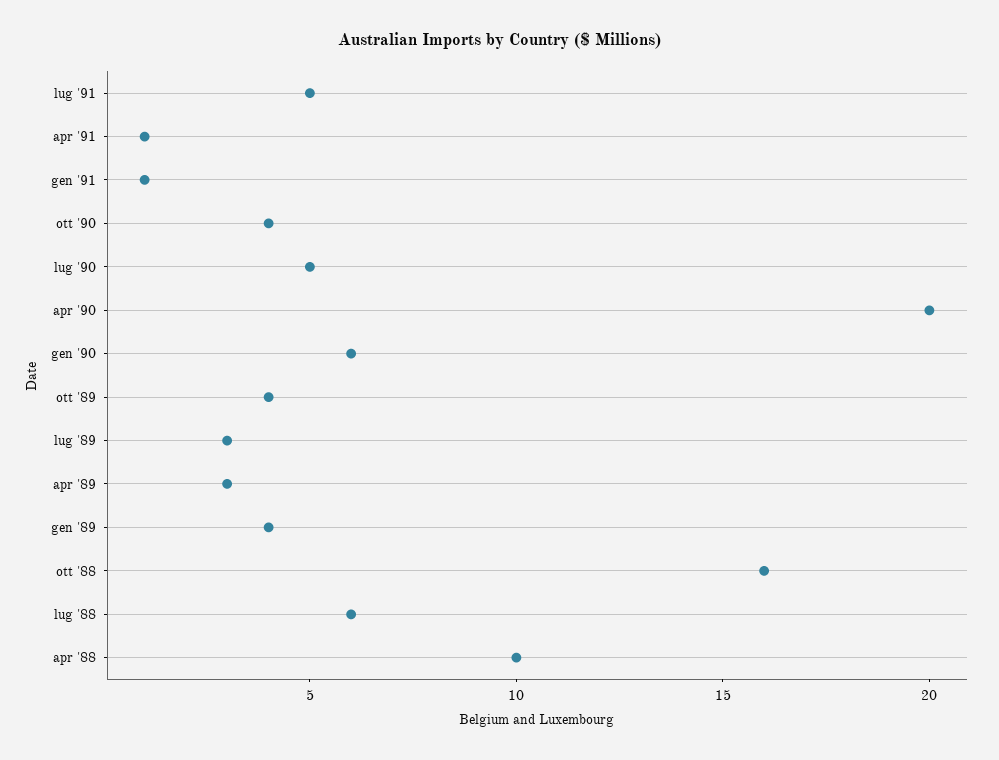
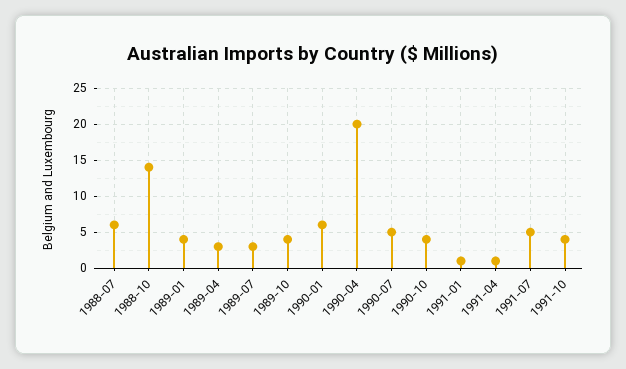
ott '88: 16 -> 14
apr '88: 10 -> none
1991-10: none -> 4

